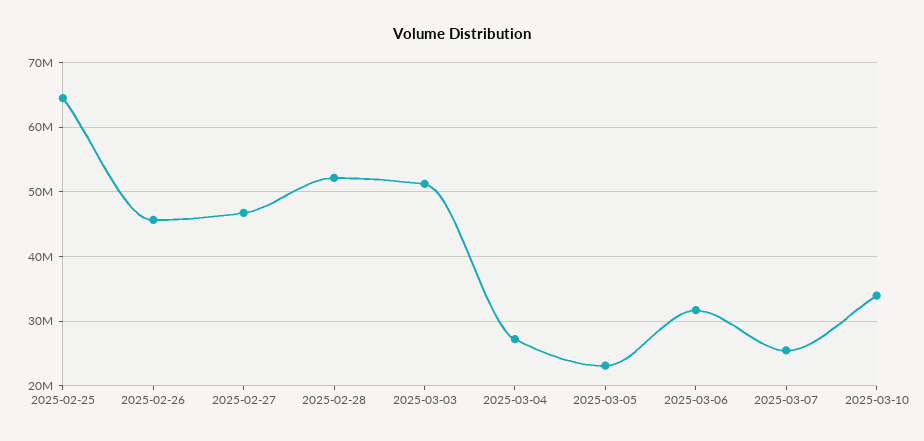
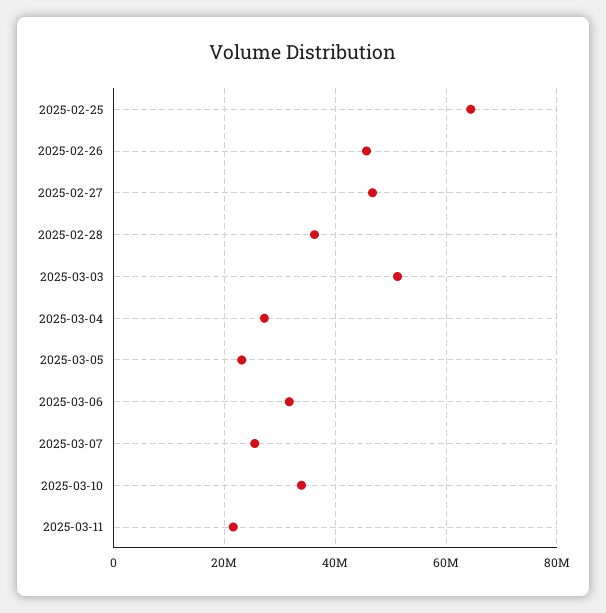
2025-02-28: 52000000 -> 36000000
2025-03-11: none -> 22000000

